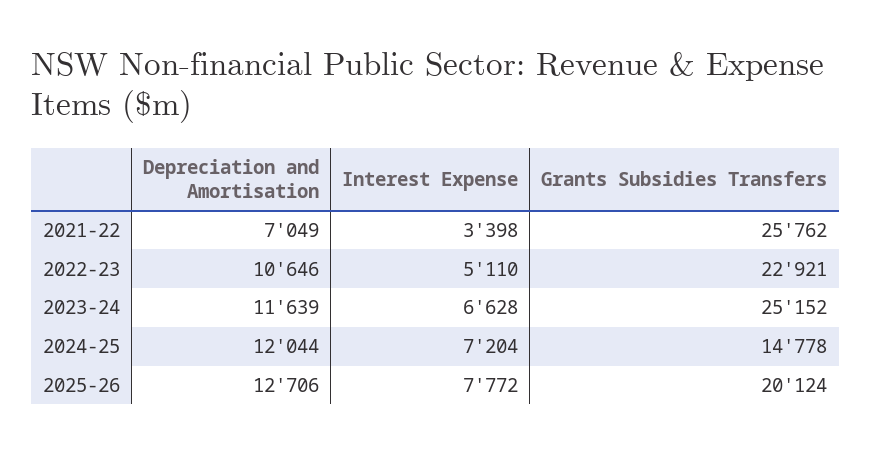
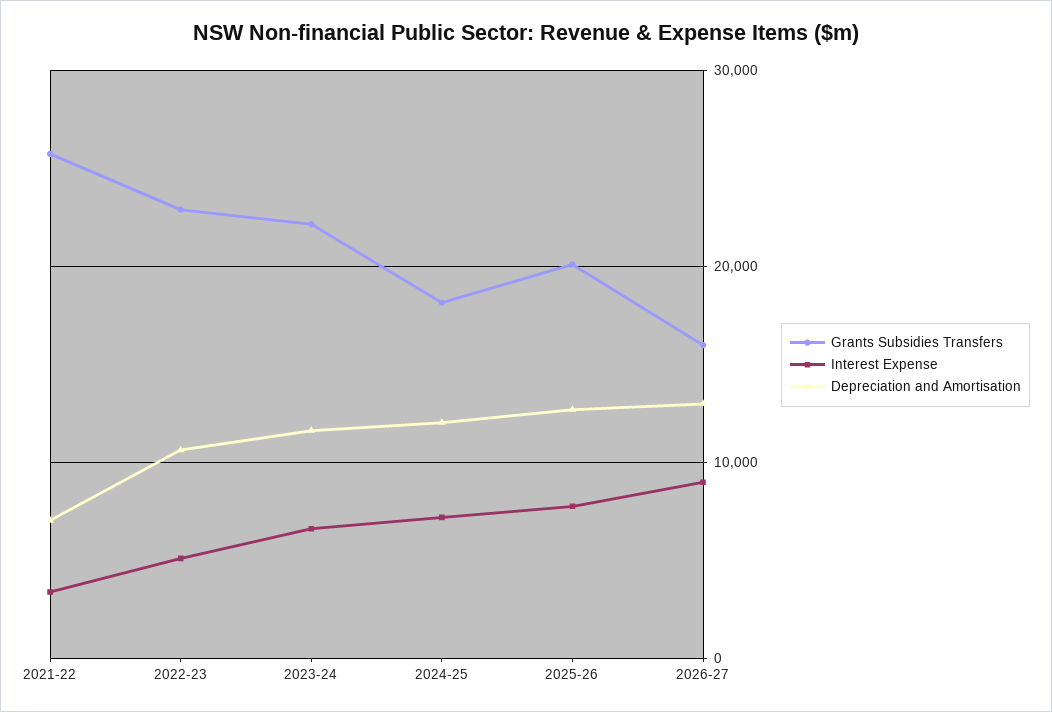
Grants Subsidies Transfers, 2023-24: 25152 -> 22000
Grants Subsidies Transfers, 2024-25: 14778 -> 18000
Grants Subsidies Transfers, 2026-27: none -> 16000
Interest Expense, 2026-27: none -> 9000
Depreciation and Amortisation, 2026-27: none -> 13000

